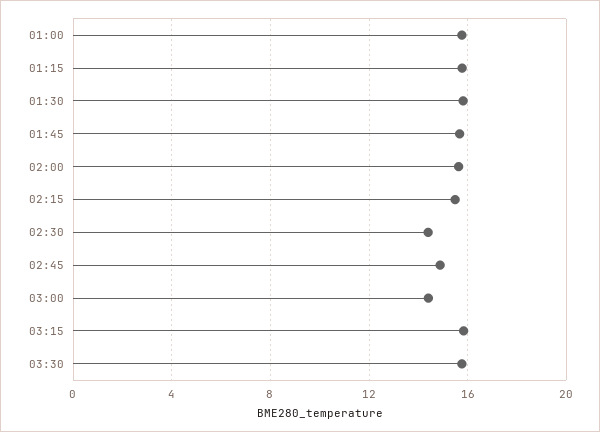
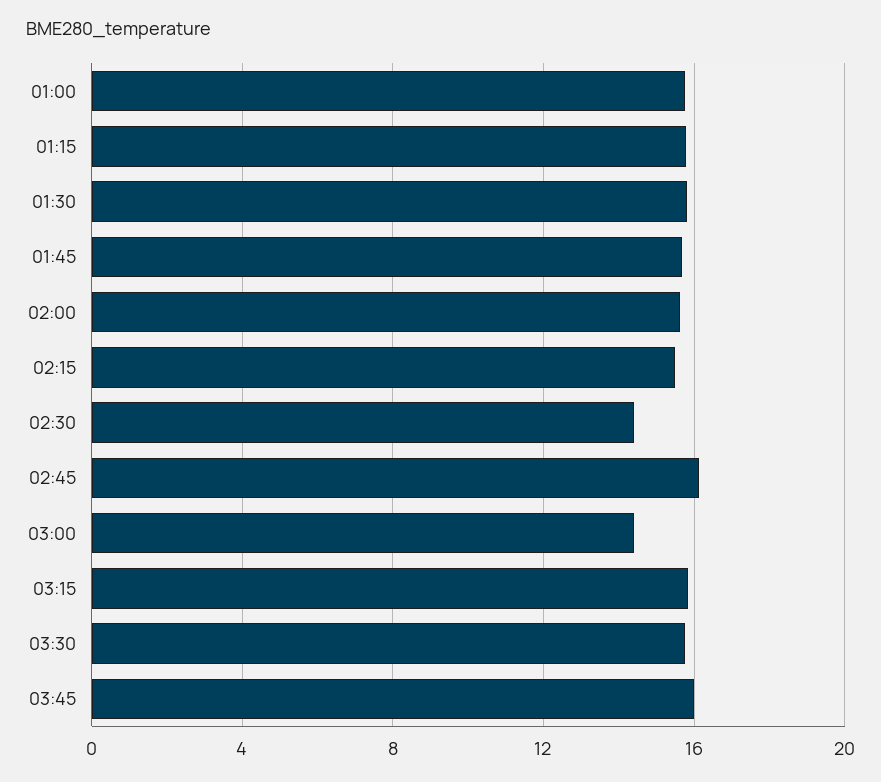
02:45: 15 -> 16
03:45: none -> 16

